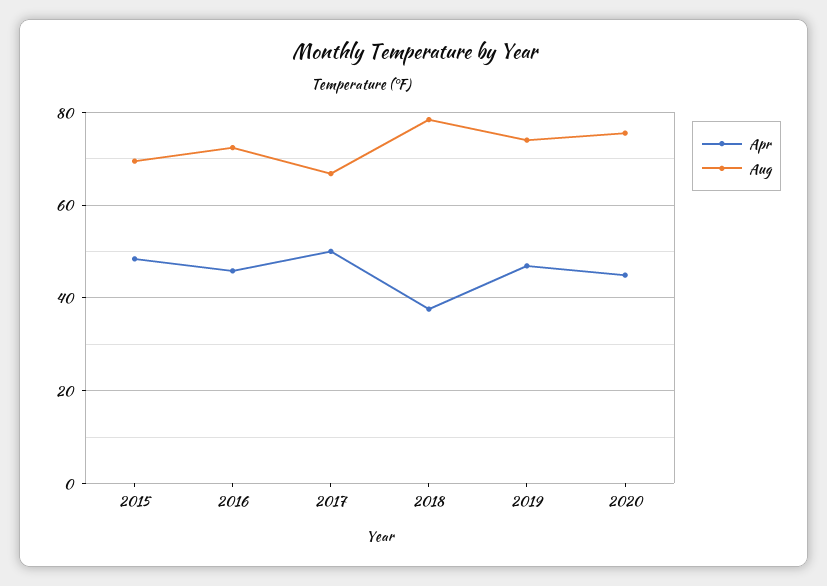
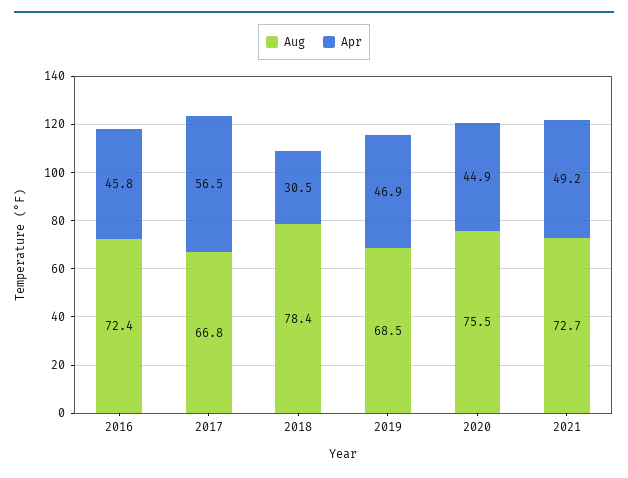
Apr, 2015: 48 -> none
Aug, 2015: 70 -> none
Apr, 2017: 50 -> 56.5
Apr, 2018: 38 -> 30.5
Aug, 2019: 74 -> 68.5
Aug, 2021: none -> 72.7
Apr, 2021: none -> 49.2

